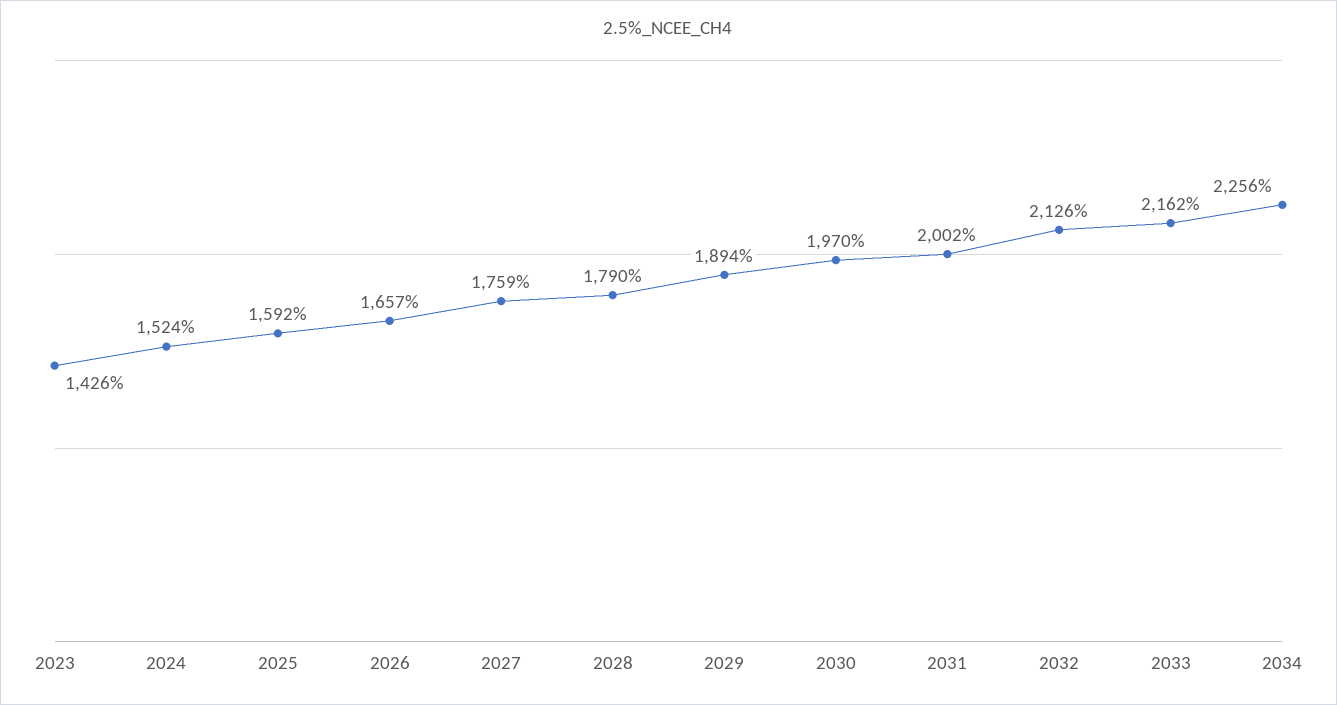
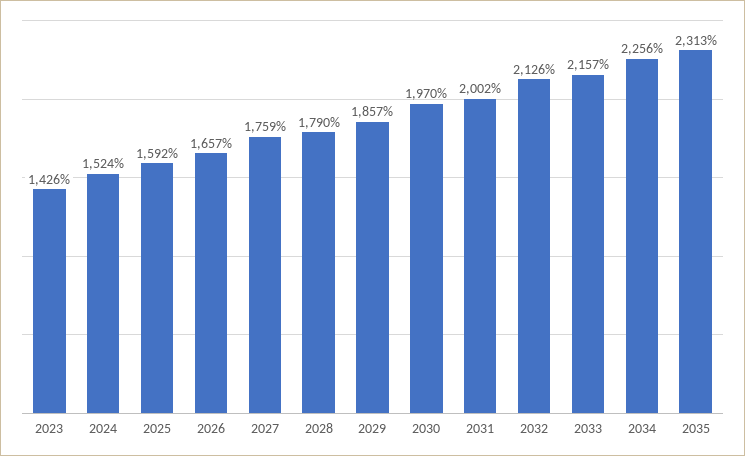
2029: 1894 -> 1857
2033: 2162 -> 2157
2035: none -> 2313

